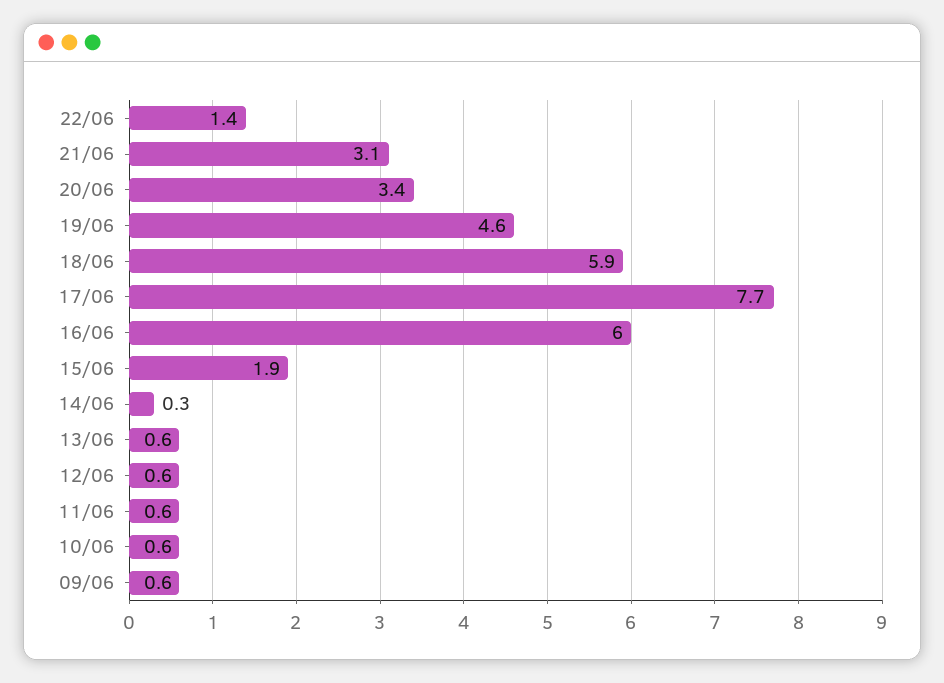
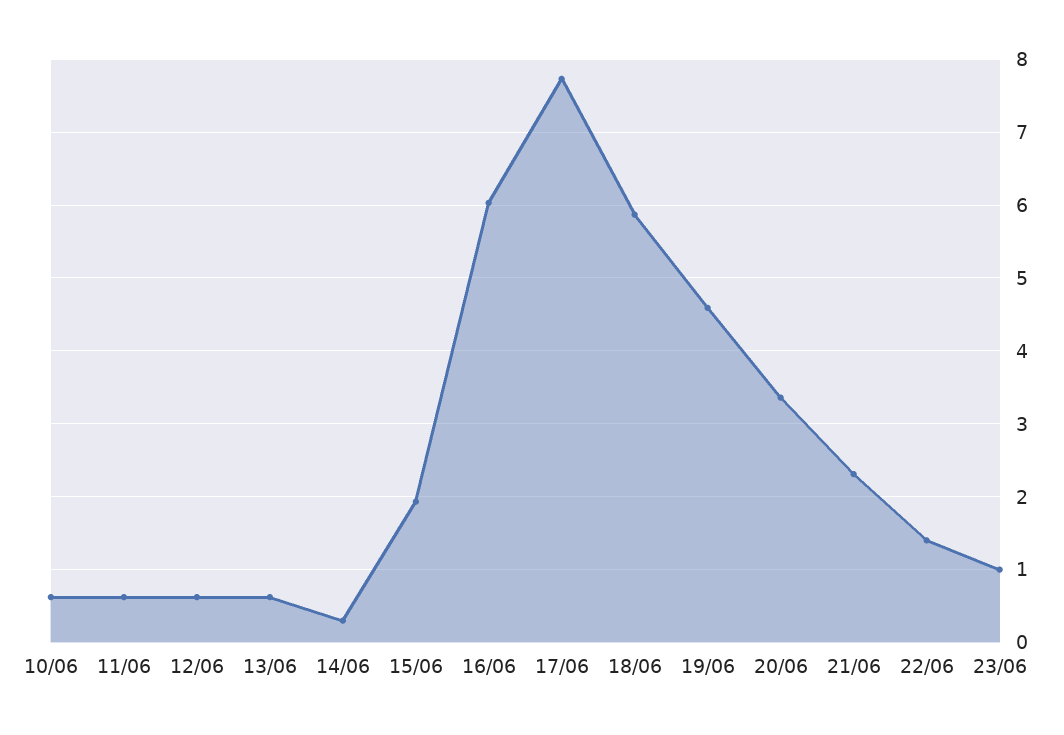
21/06: 3.1 -> 2.3
09/06: 0.6 -> none
23/06: none -> 1

